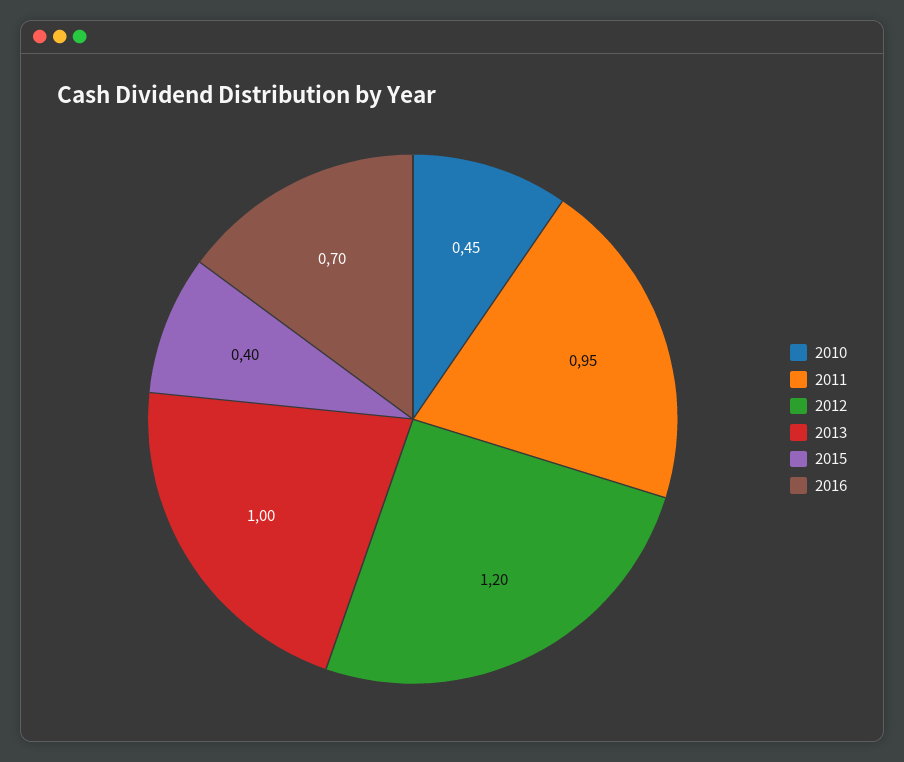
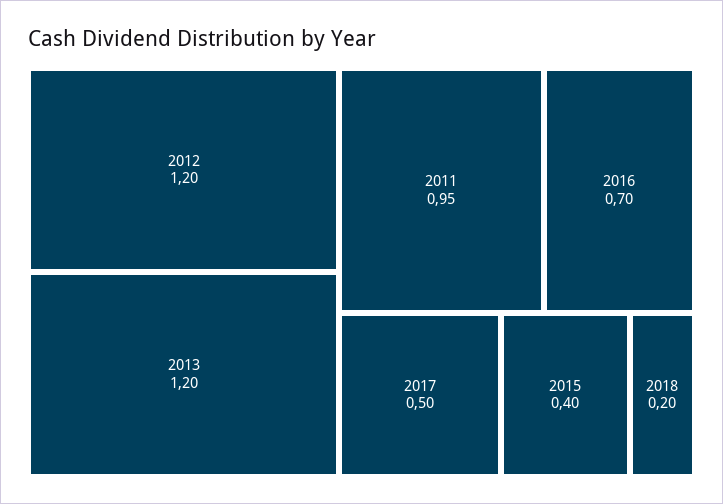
2010: 0.45 -> none
2013: 1 -> 1.2
2017: none -> 0.5
2018: none -> 0.2

